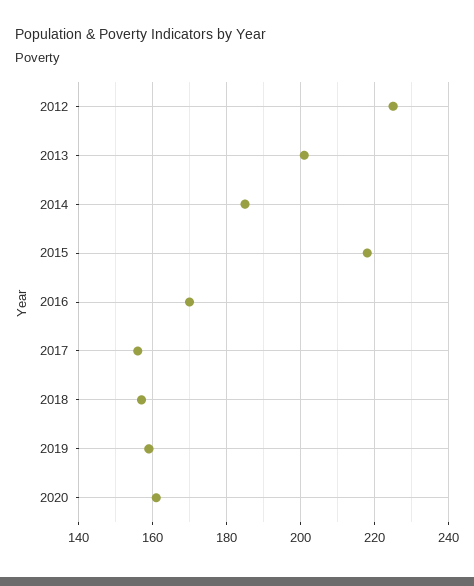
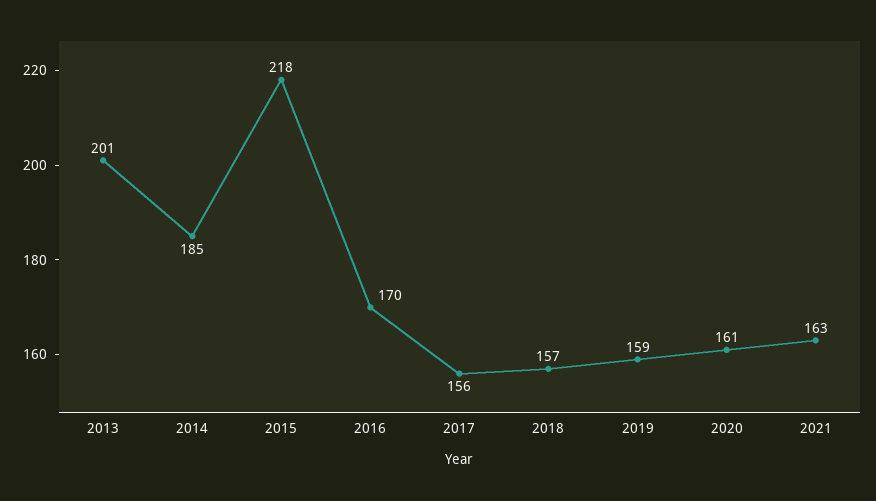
2012: 225 -> none
2021: none -> 163

